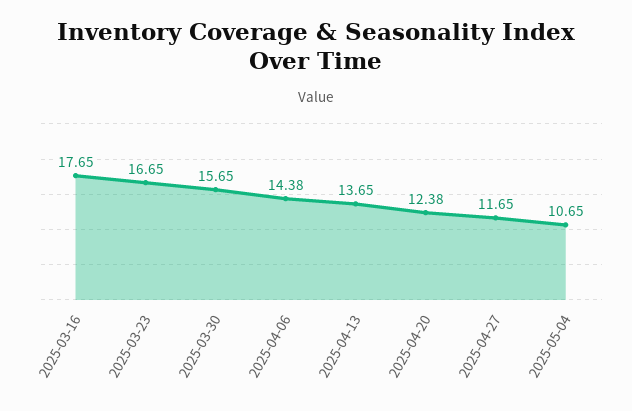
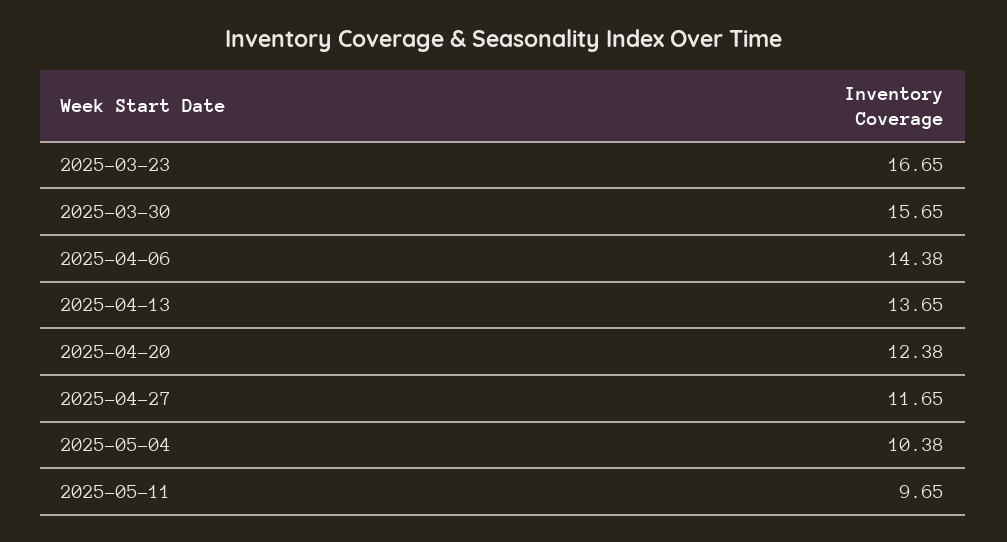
2025-03-16: 17.65 -> none
2025-05-04: 10.65 -> 10.38
2025-05-11: none -> 9.65

